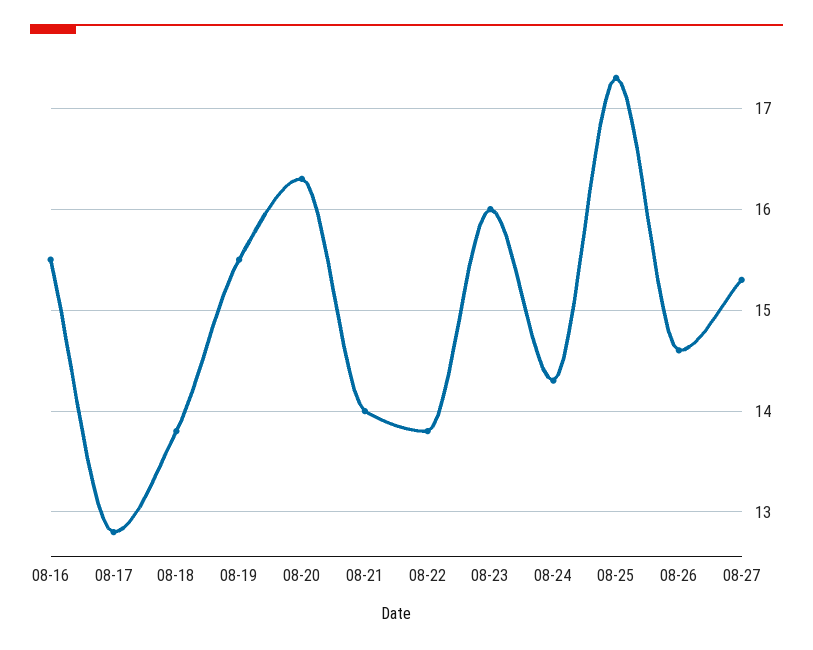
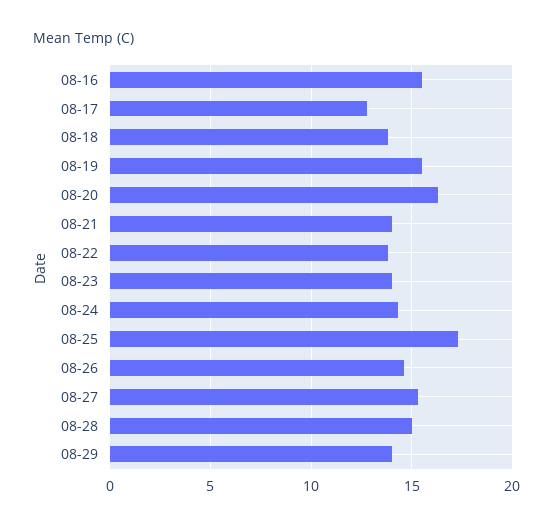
08-23: 16 -> 14
08-28: none -> 15
08-29: none -> 14

